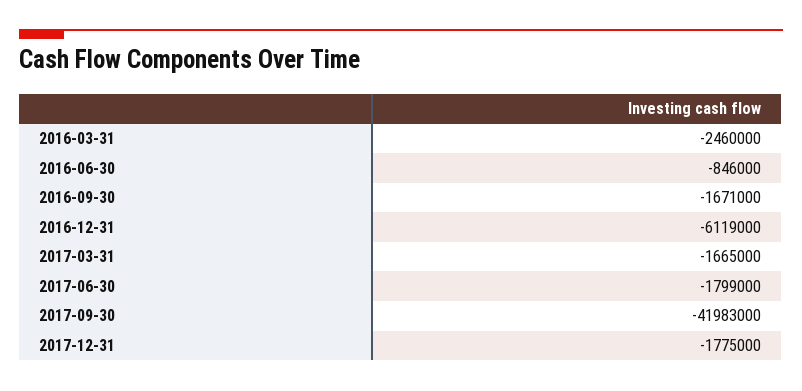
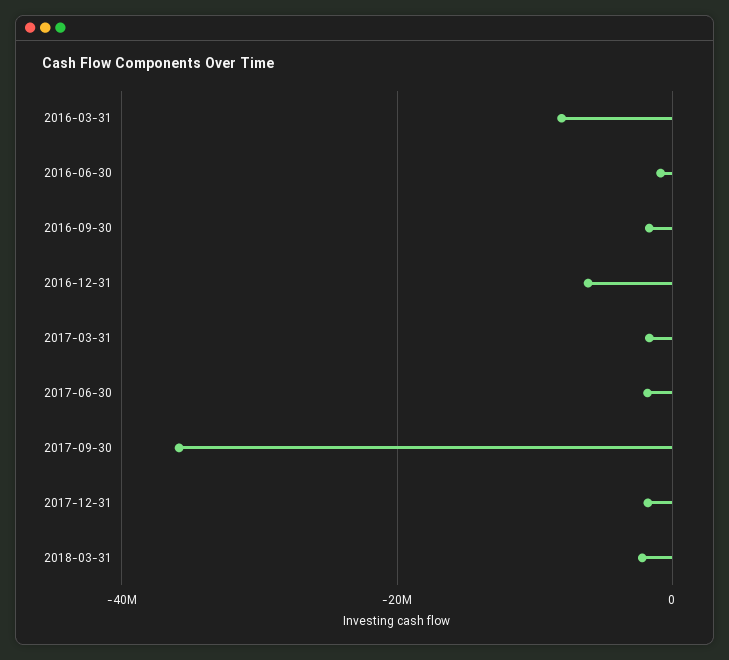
2016-03-31: -2460000 -> -8000000
2017-09-30: -41983000 -> -36000000
2018-03-31: none -> -2000000

